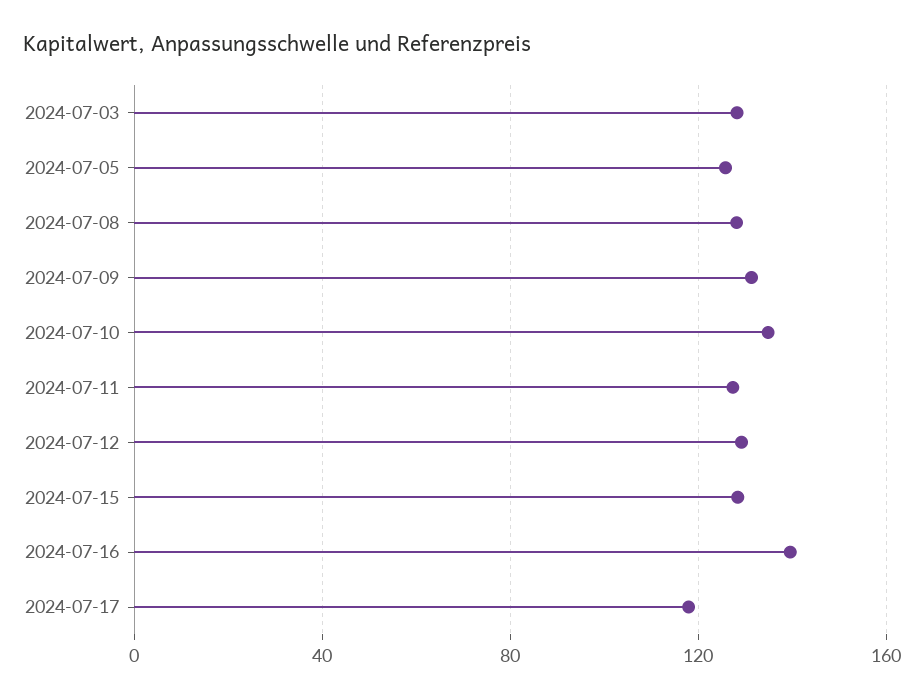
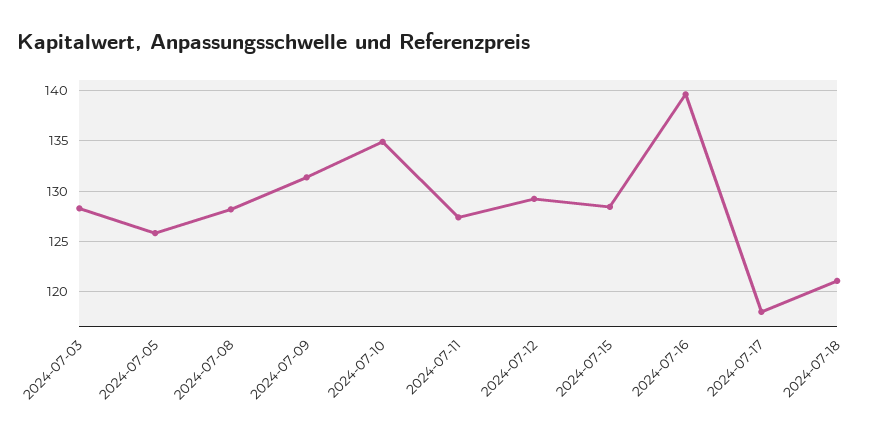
2024-07-18: none -> 121

